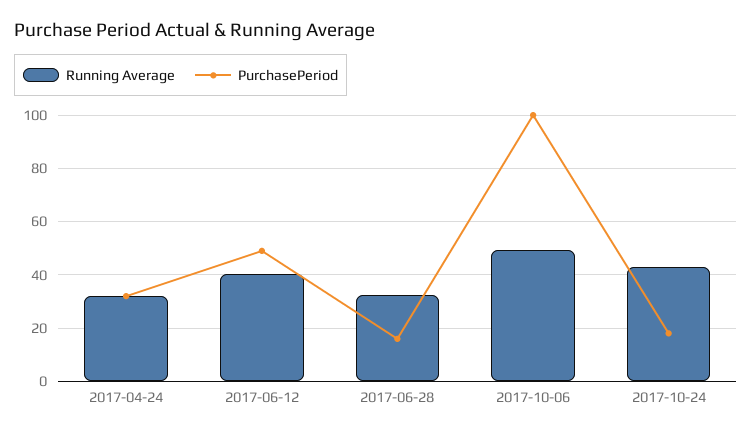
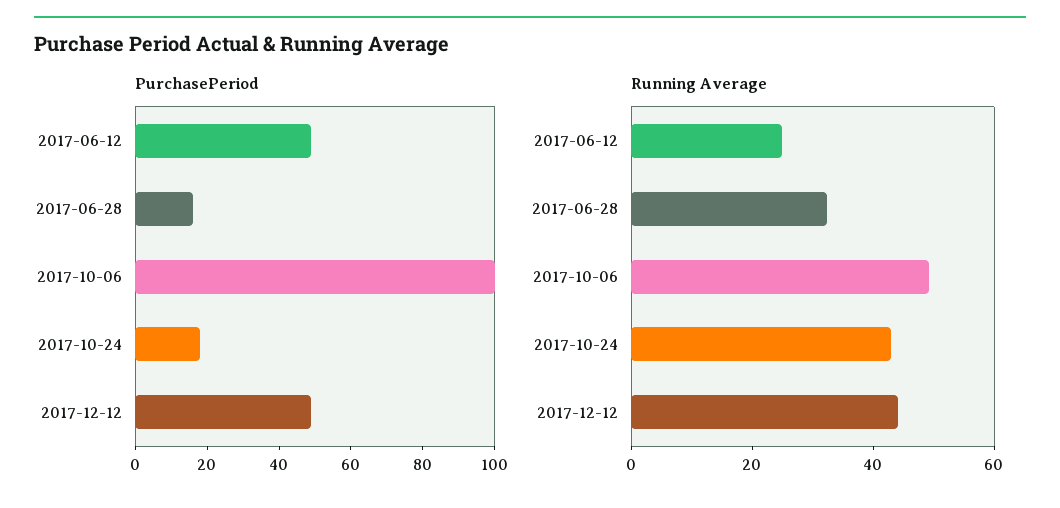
Running Average, 2017-04-24: 32.5 -> none
PurchasePeriod, 2017-04-24: 32.5 -> none
Running Average, 2017-06-12: 40 -> 25
PurchasePeriod, 2017-12-12: none -> 50
Running Average, 2017-12-12: none -> 45

